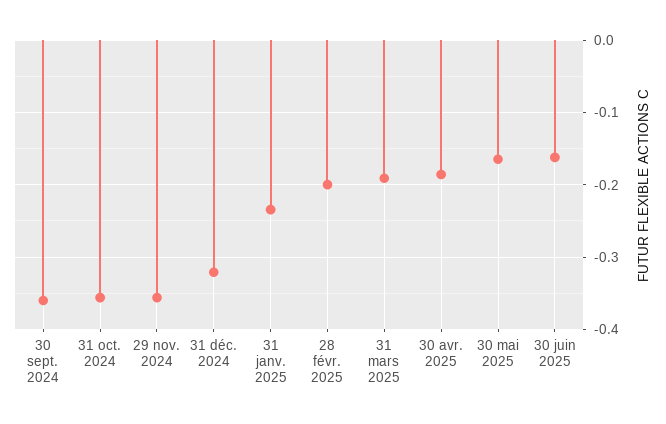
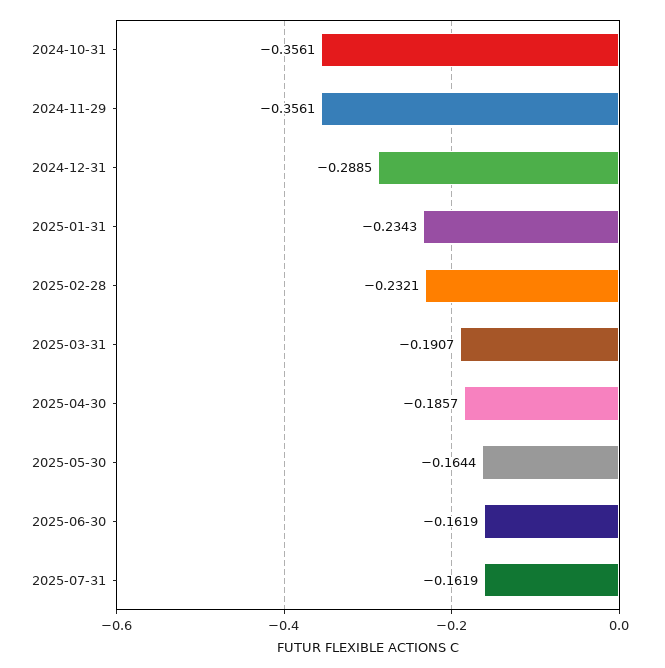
30 sept. 2024: -0.36 -> none
31 déc. 2024: -0.32 -> -0.2885
28 févr. 2025: -0.2 -> -0.2321
2025-07-31: none -> -0.1619

